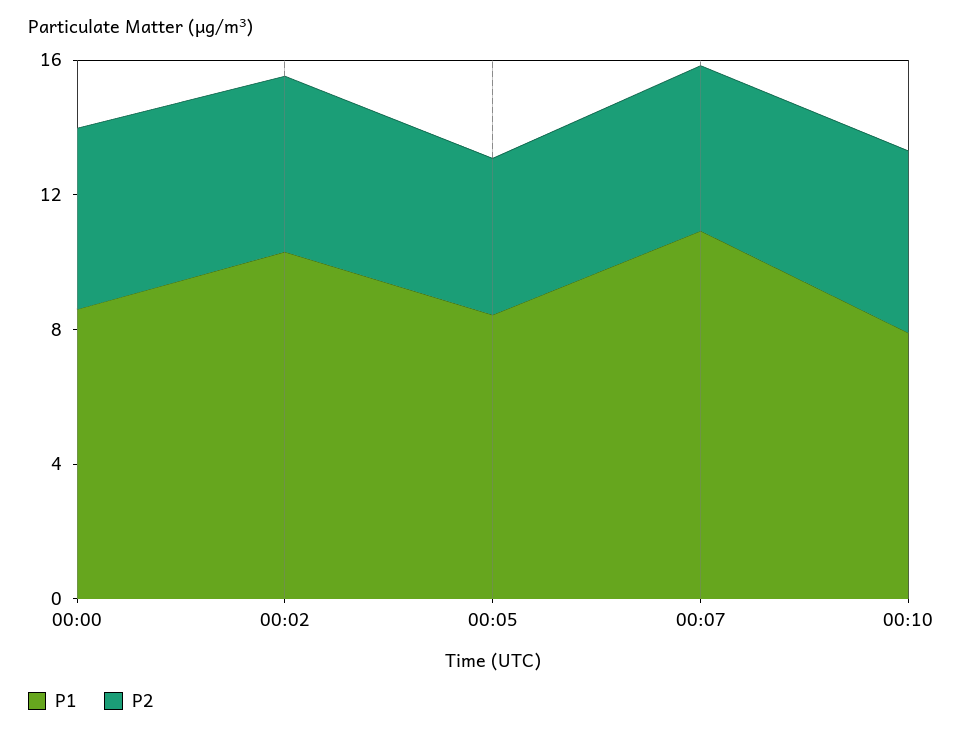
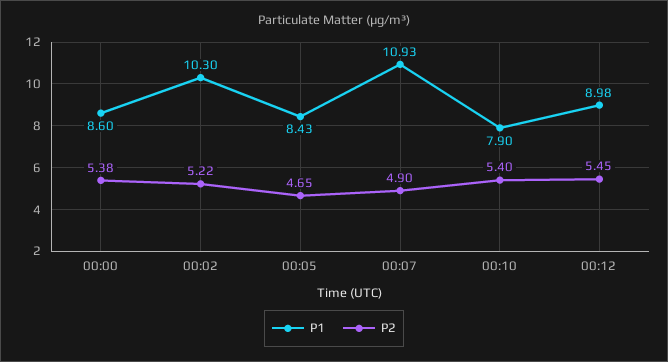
P1, 00:12: none -> 8.98
P2, 00:12: none -> 5.45

